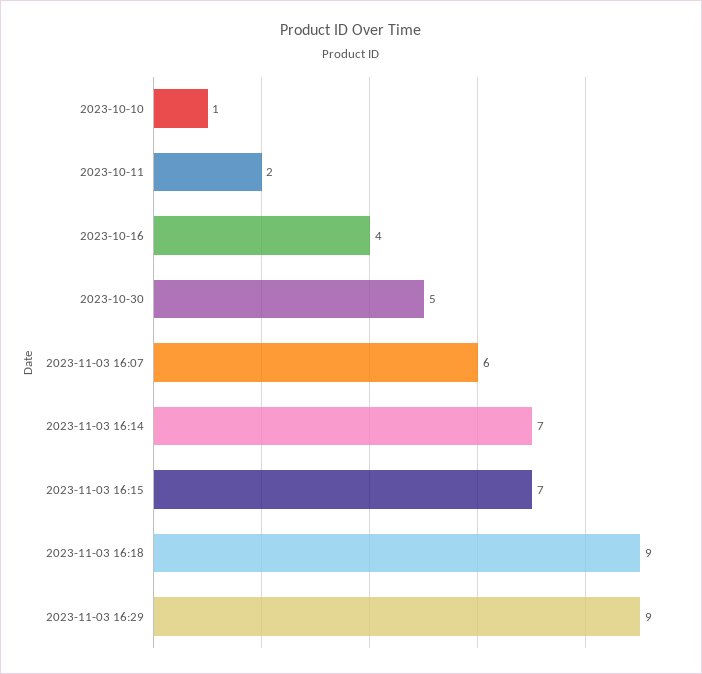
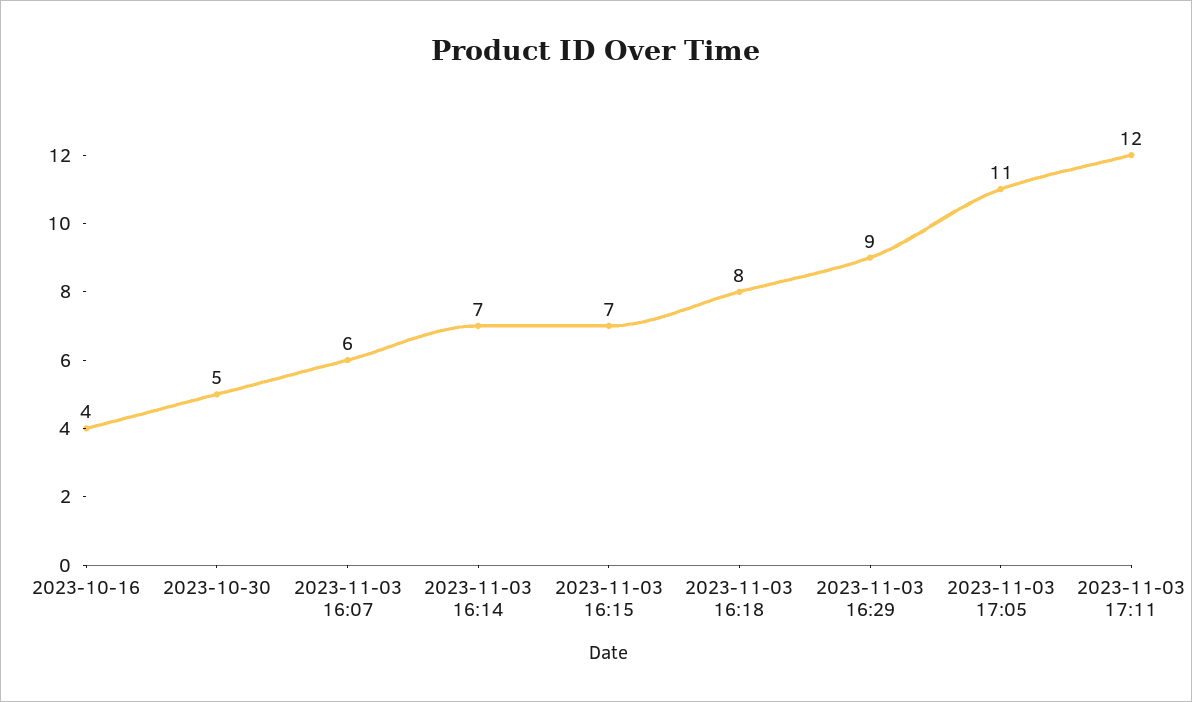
2023-10-10: 1 -> none
2023-10-11: 2 -> none
2023-11-03 16:18: 9 -> 8
2023-11-03 17:05: none -> 11
2023-11-03 17:11: none -> 12

